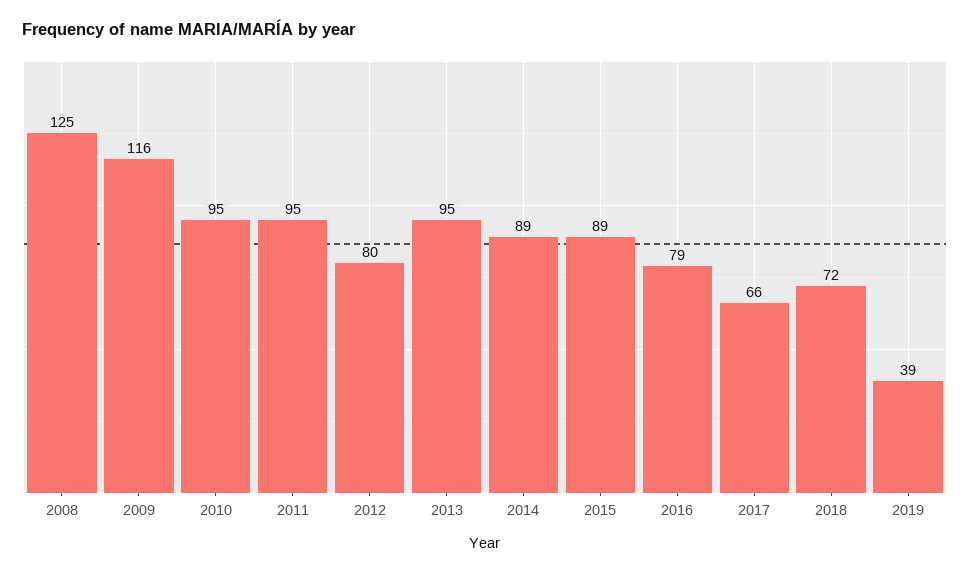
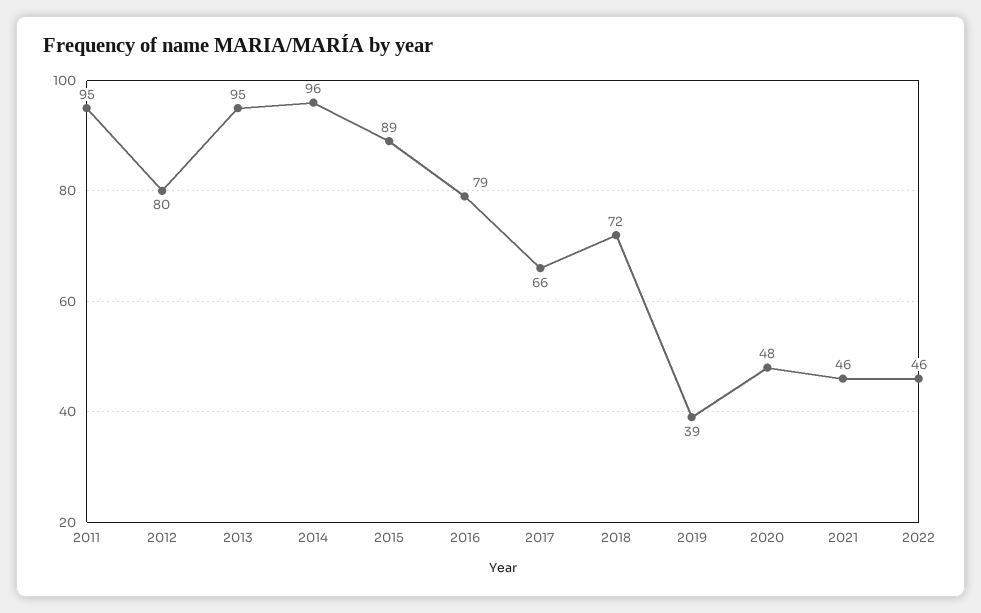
2008: 125 -> none
2009: 116 -> none
2010: 95 -> none
2014: 89 -> 96
2020: none -> 48
2021: none -> 46
2022: none -> 46

